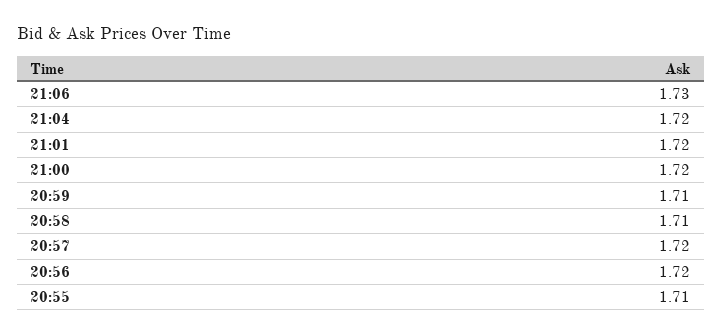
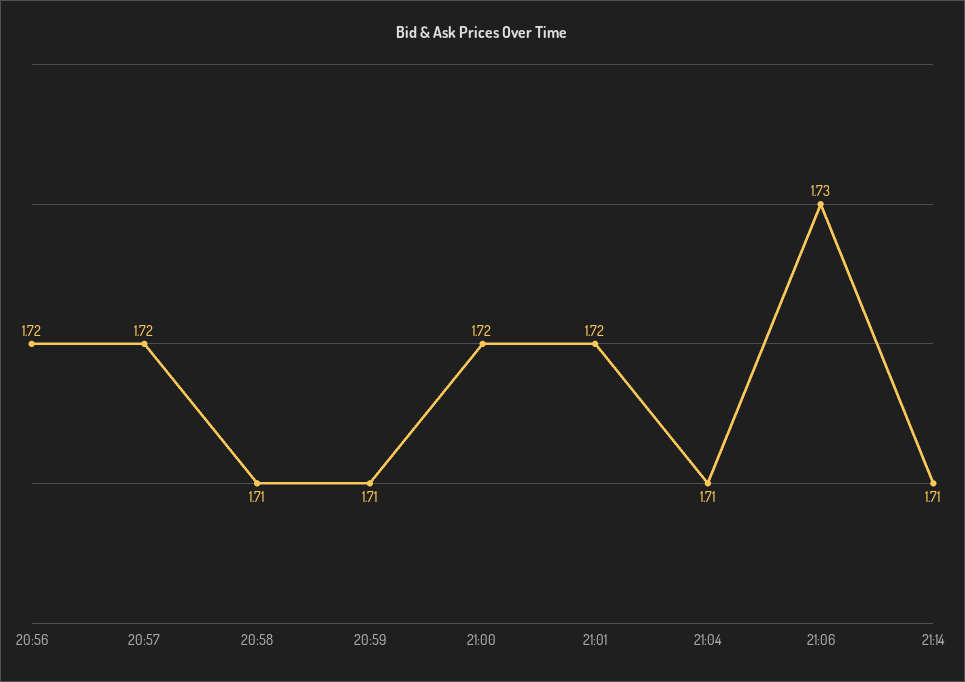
21:04: 1.72 -> 1.71
20:55: 1.71 -> none
21:14: none -> 1.71

